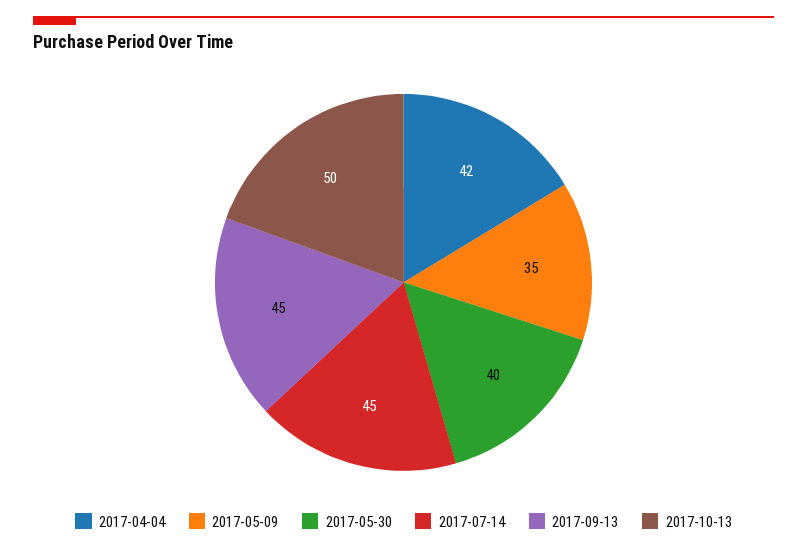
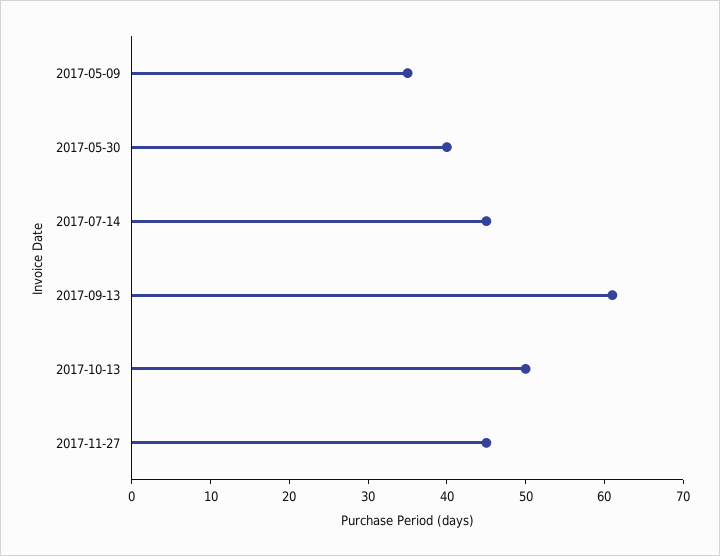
2017-04-04: 42 -> none
2017-09-13: 45 -> 60
2017-11-27: none -> 45

